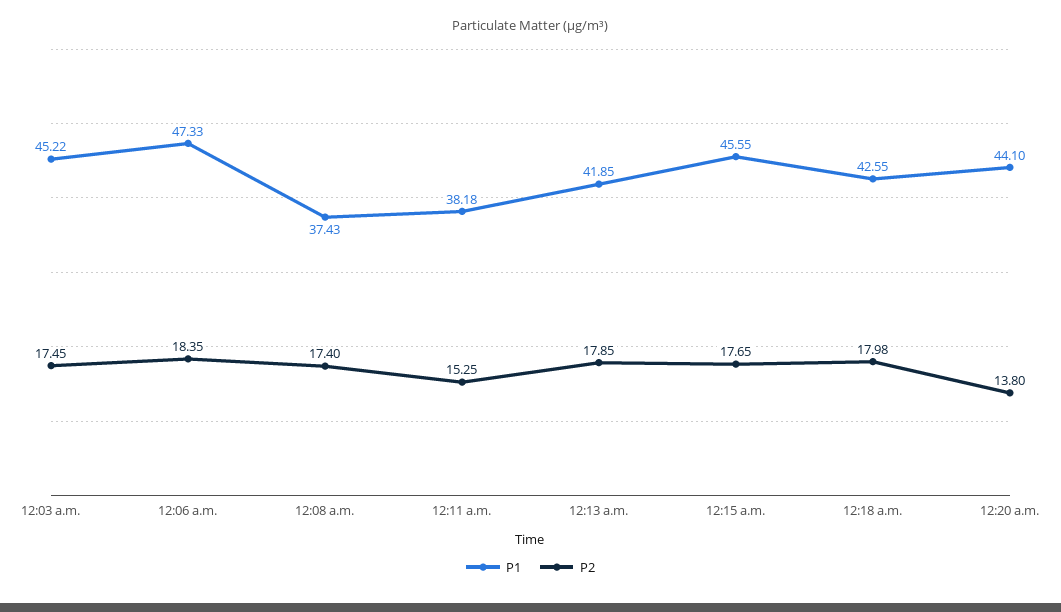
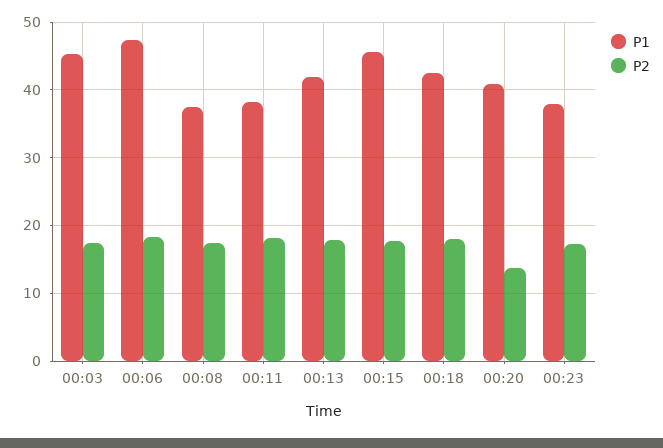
P2, 12:11 a.m.: 15.25 -> 18
P1, 12:20 a.m.: 44.1 -> 41
P1, 00:23: none -> 38
P2, 00:23: none -> 17

